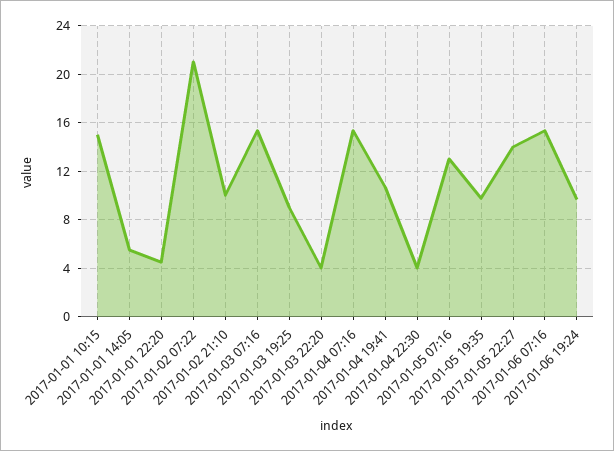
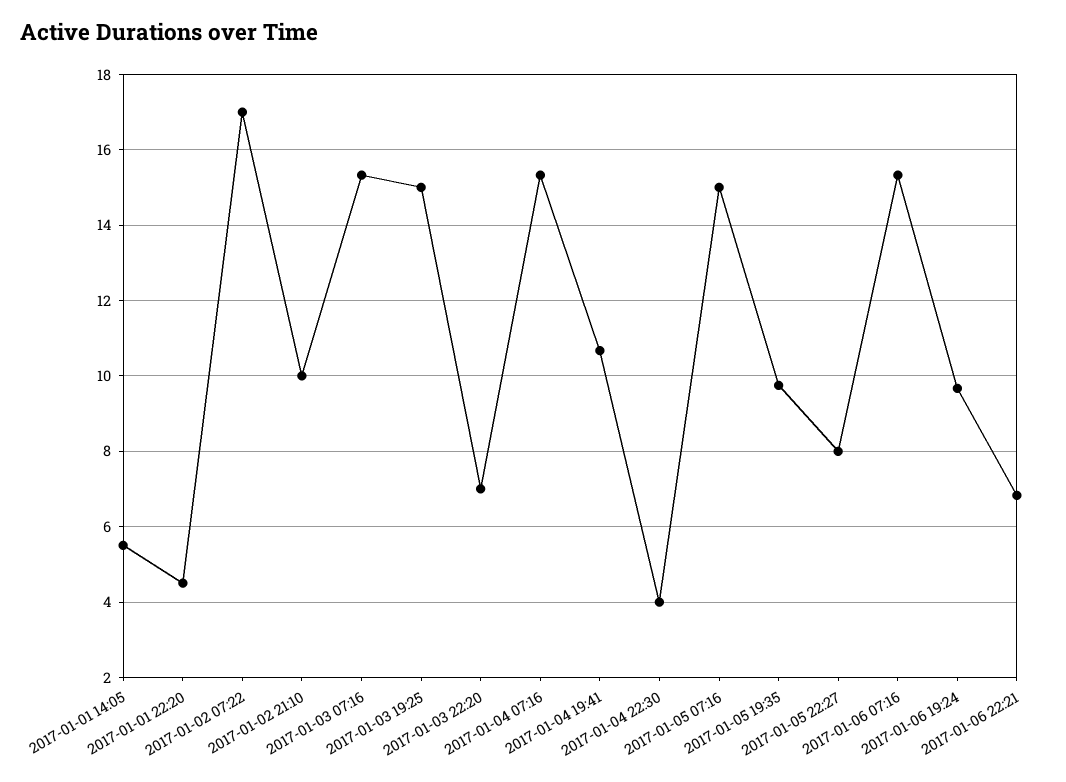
2017-01-01 10:15: 15 -> none
2017-01-02 07:22: 21 -> 17
2017-01-03 19:25: 9 -> 15
2017-01-03 22:20: 4 -> 7
2017-01-05 07:16: 13 -> 15
2017-01-05 22:27: 14 -> 8
2017-01-06 22:21: none -> 6.8

